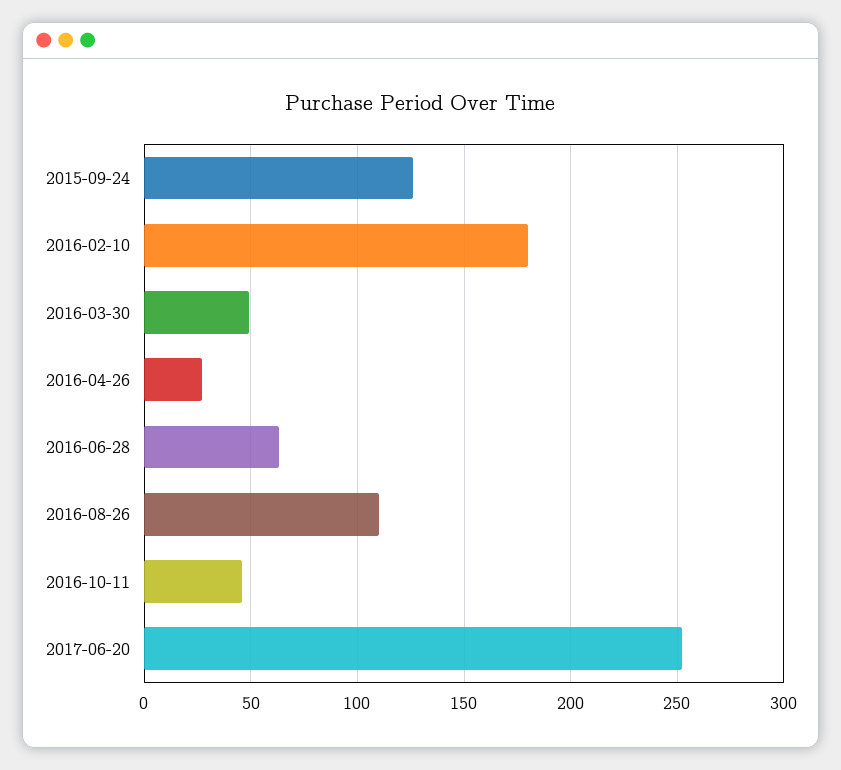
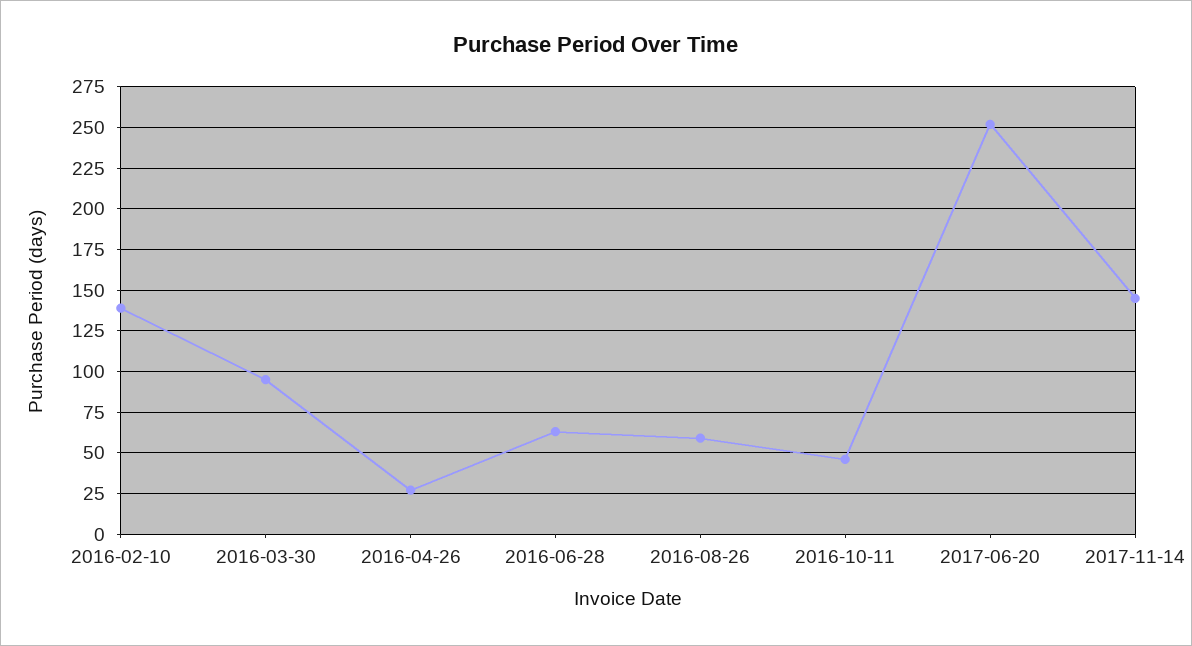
2015-09-24: 125 -> none
2016-02-10: 180 -> 140
2016-03-30: 50 -> 95
2016-08-26: 110 -> 60
2017-11-14: none -> 145

